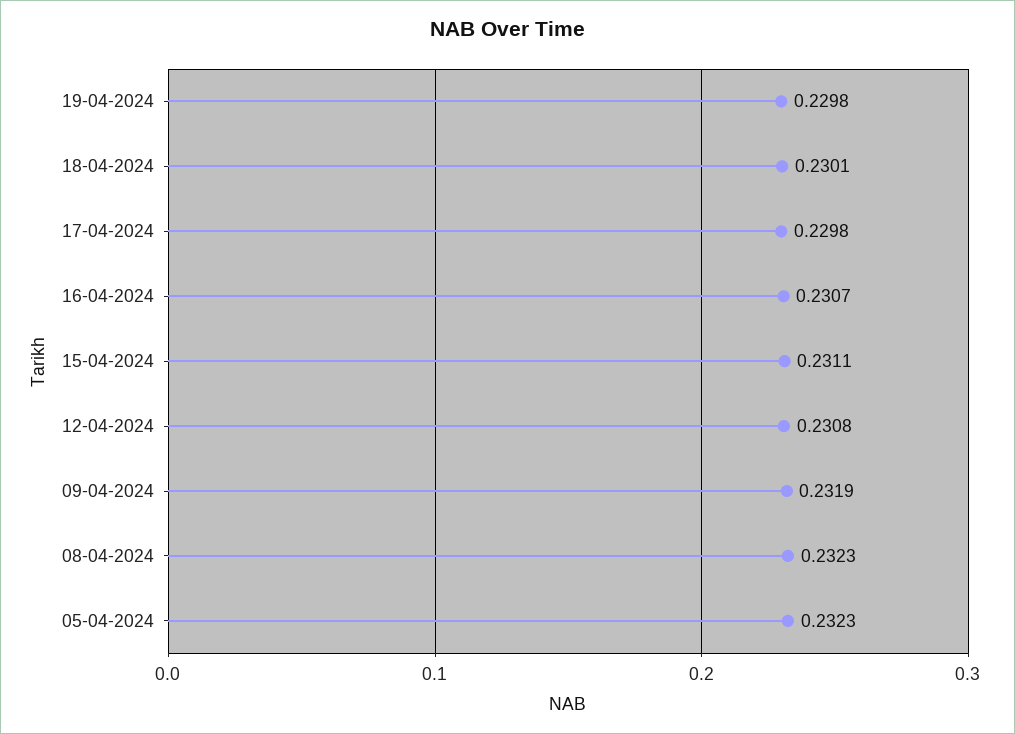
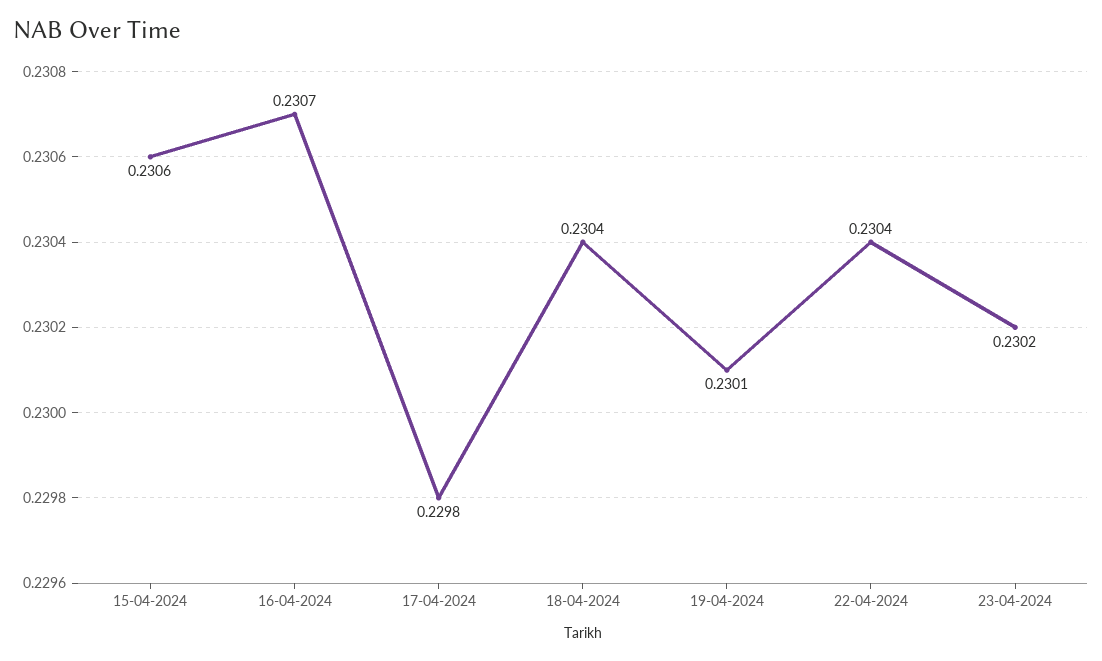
19-04-2024: 0.2298 -> 0.2301
18-04-2024: 0.2301 -> 0.2304
15-04-2024: 0.2311 -> 0.2306
12-04-2024: 0.2308 -> none
09-04-2024: 0.2319 -> none
08-04-2024: 0.2323 -> none
05-04-2024: 0.2323 -> none
22-04-2024: none -> 0.2304
23-04-2024: none -> 0.2302

